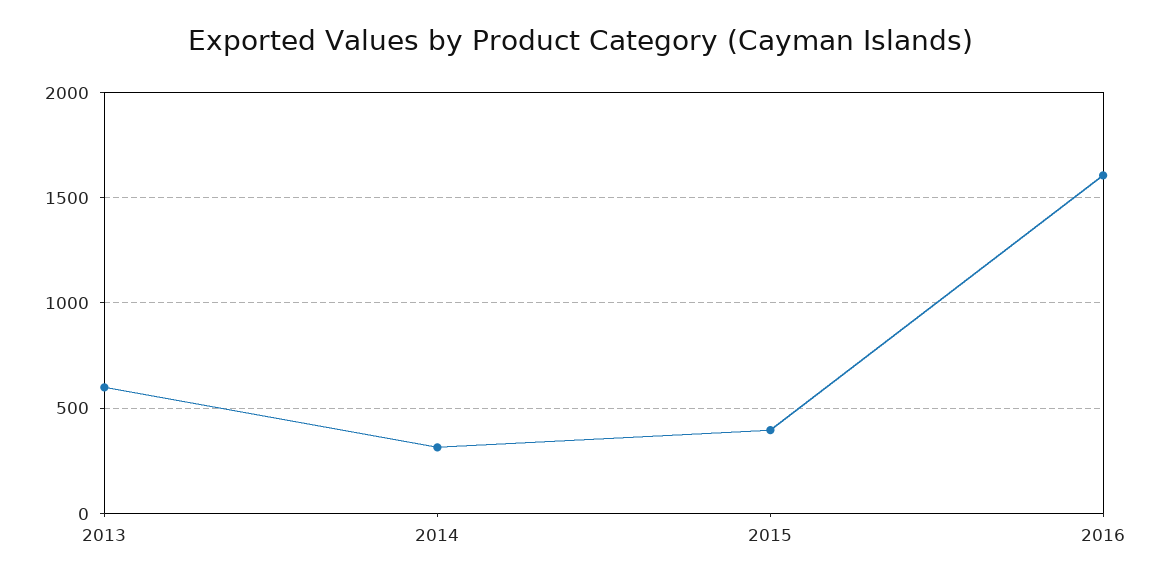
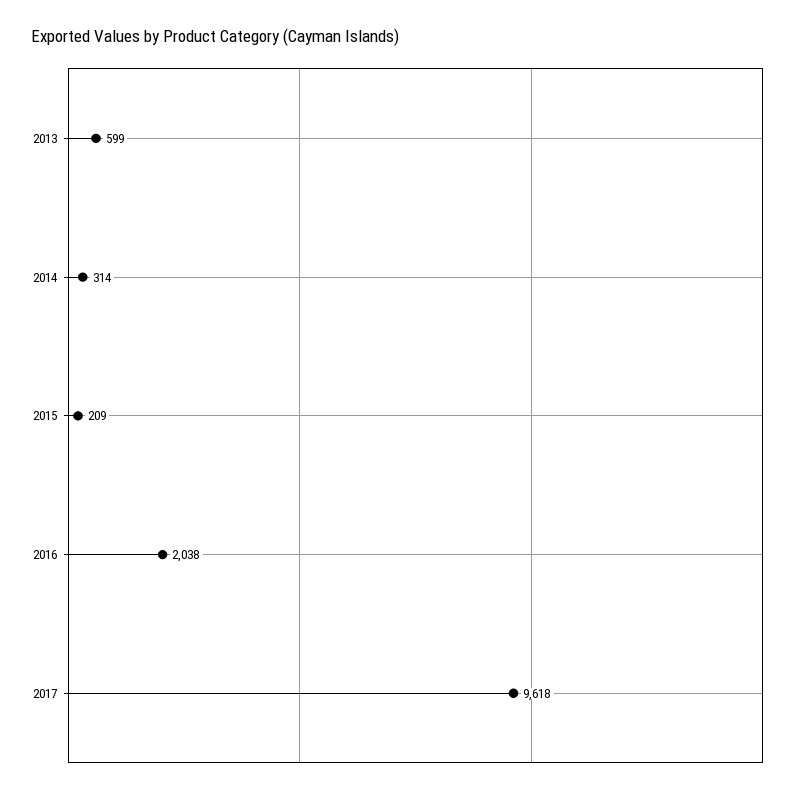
2015: 400 -> 209
2016: 1600 -> 2038
2017: none -> 9618

